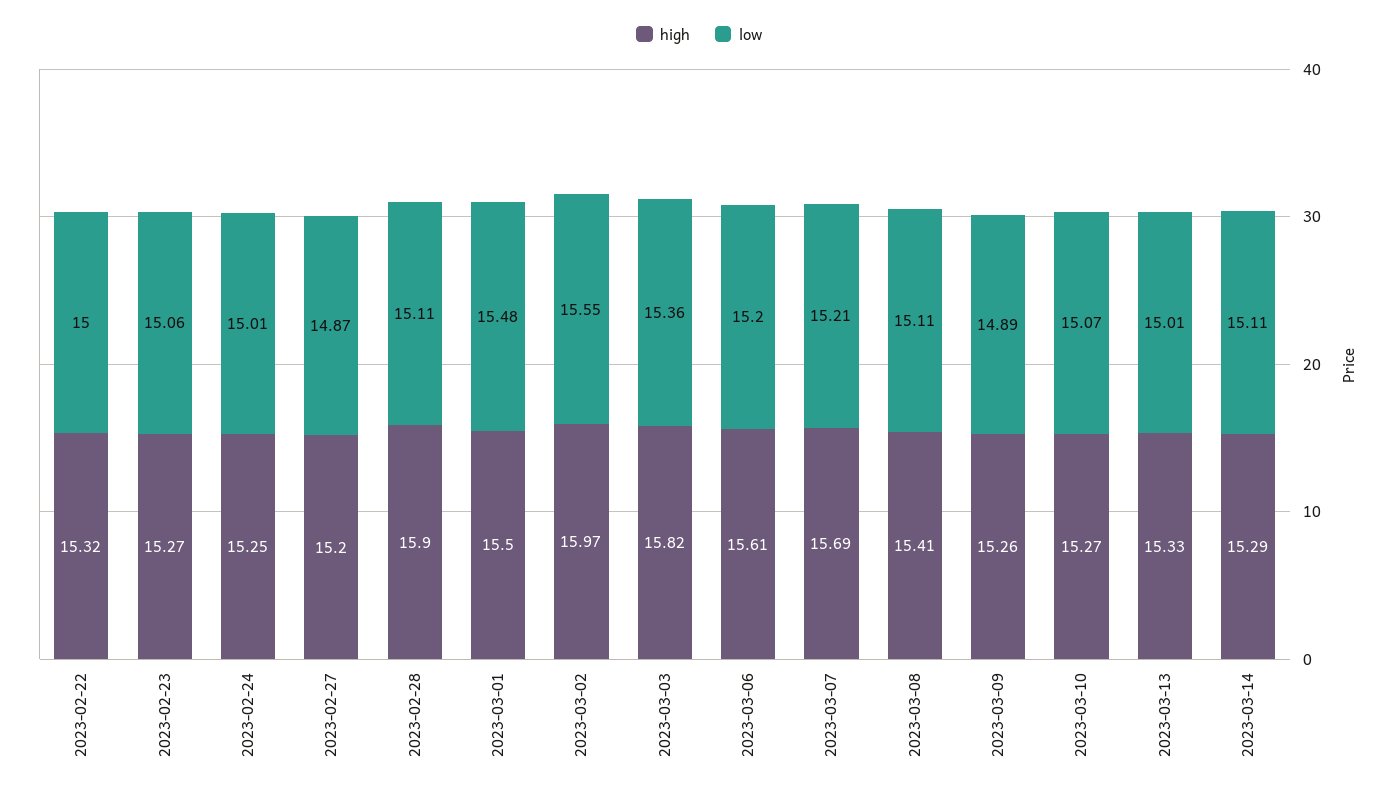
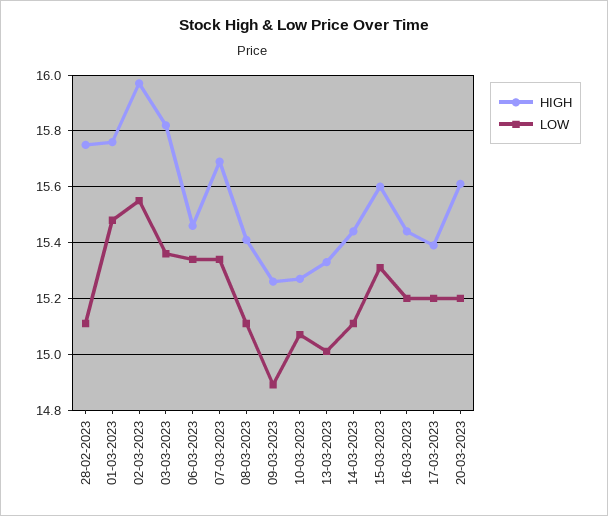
high, 2023-02-22: 15.32 -> none
low, 2023-02-22: 15 -> none
high, 2023-02-23: 15.27 -> none
low, 2023-02-23: 15.06 -> none
high, 2023-02-24: 15.25 -> none
low, 2023-02-24: 15.01 -> none
high, 2023-02-27: 15.2 -> none
low, 2023-02-27: 14.87 -> none
high, 2023-02-28: 15.9 -> 15.75
high, 2023-03-01: 15.5 -> 15.75
high, 2023-03-06: 15.61 -> 15.45
low, 2023-03-06: 15.2 -> 15.35
low, 2023-03-07: 15.21 -> 15.35
high, 2023-03-14: 15.29 -> 15.45
high, 15-03-2023: none -> 15.6
low, 15-03-2023: none -> 15.3
high, 16-03-2023: none -> 15.45
low, 16-03-2023: none -> 15.2
high, 17-03-2023: none -> 15.4
low, 17-03-2023: none -> 15.2
high, 20-03-2023: none -> 15.6
low, 20-03-2023: none -> 15.2

